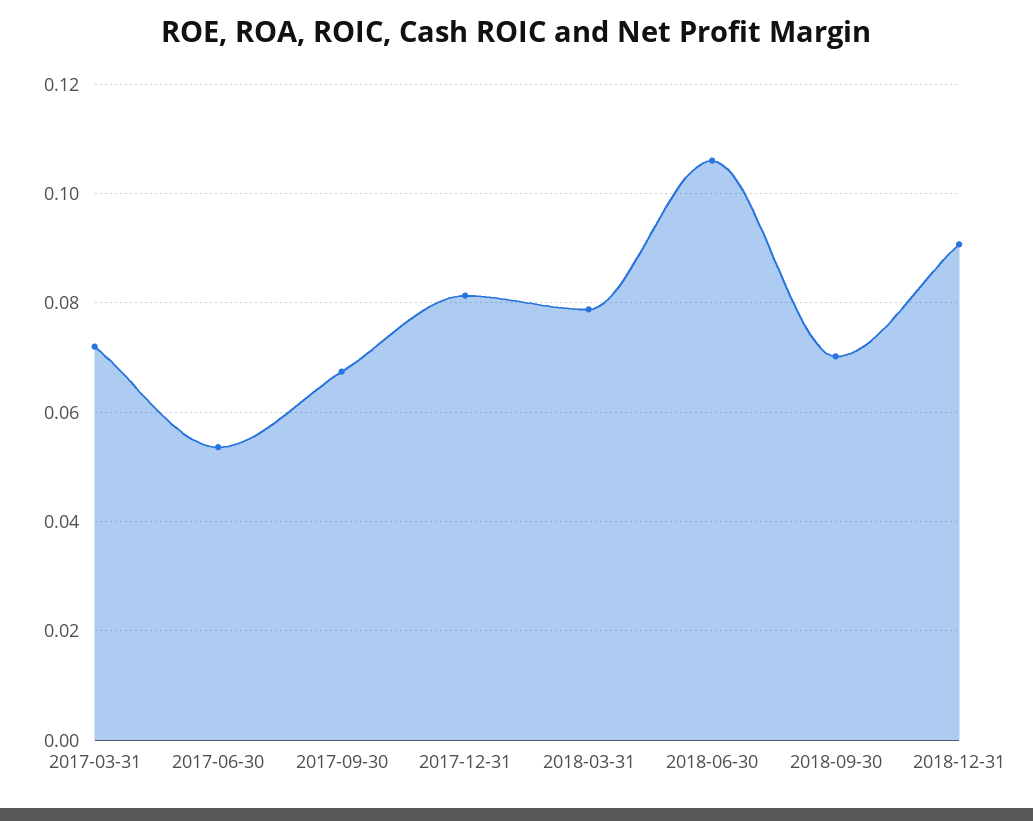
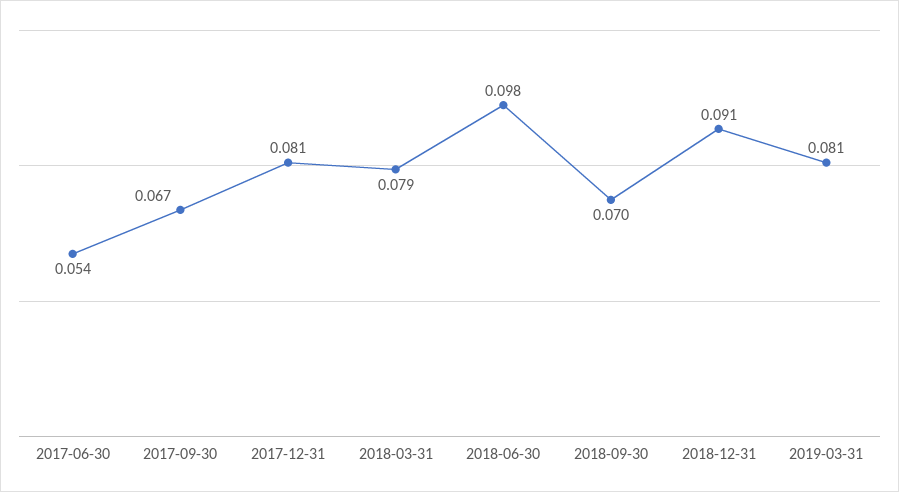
2017-03-31: 0.072 -> none
2018-06-30: 0.106 -> 0.098
2019-03-31: none -> 0.081

